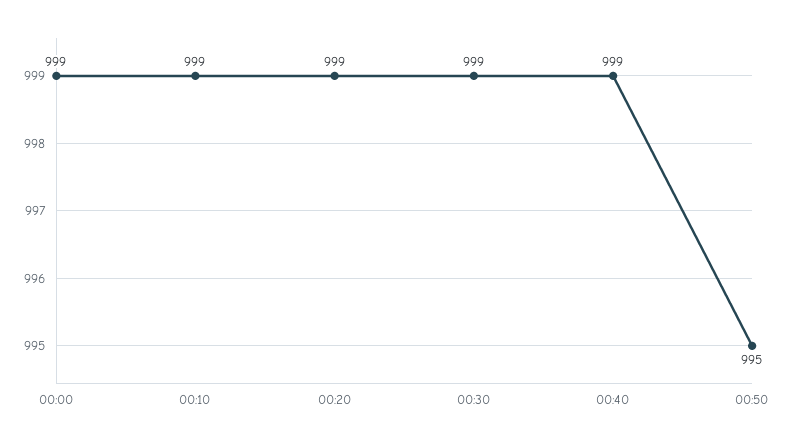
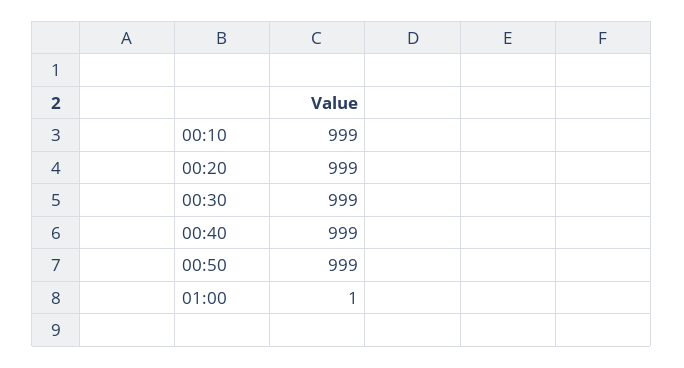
00:00: 999 -> none
00:50: 995 -> 999
01:00: none -> 1

